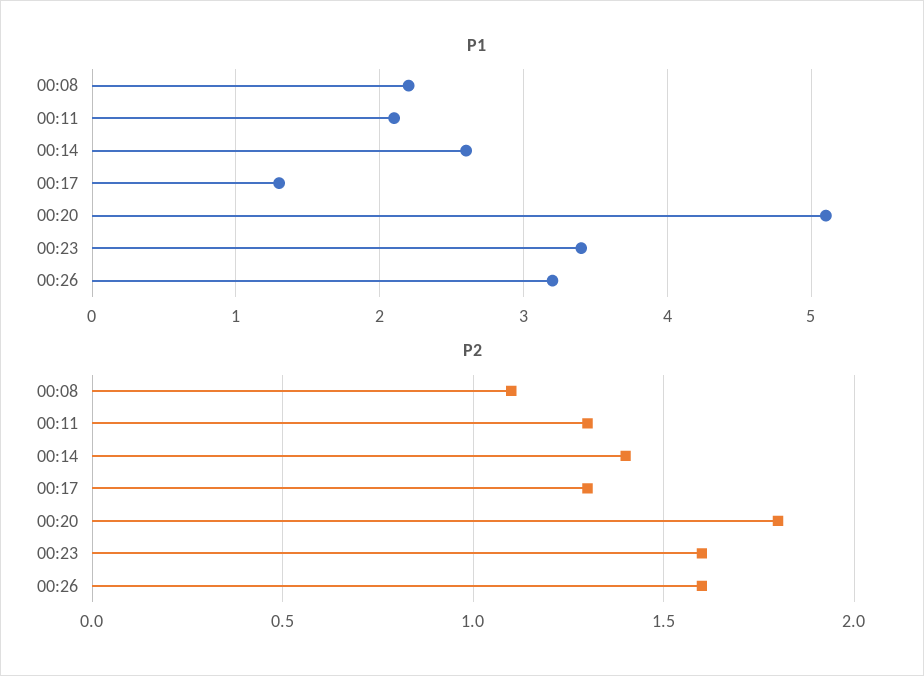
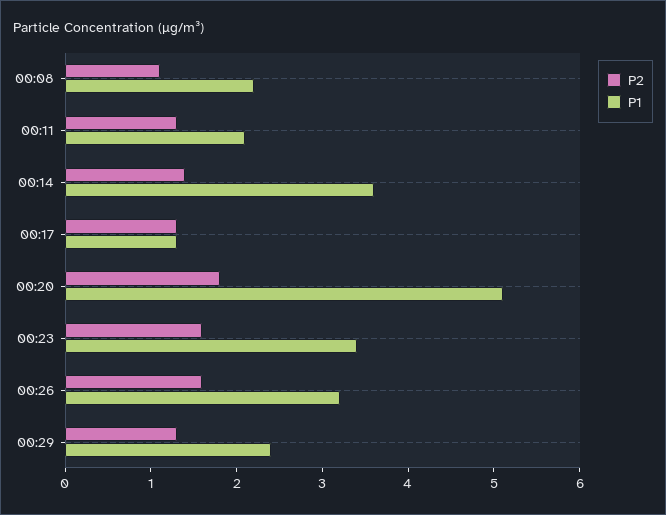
P1, 00:14: 2.6 -> 3.6
P2, 00:29: none -> 1.3
P1, 00:29: none -> 2.4

